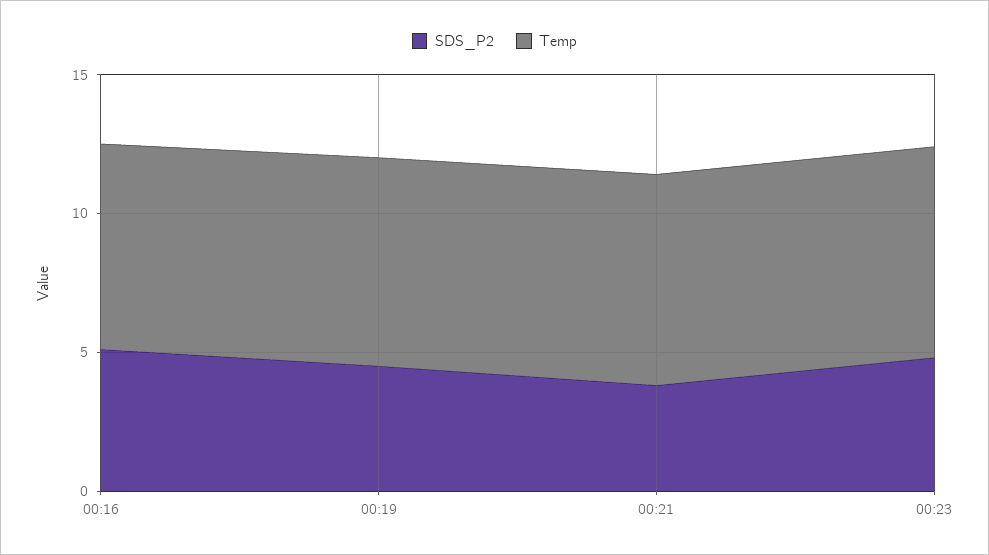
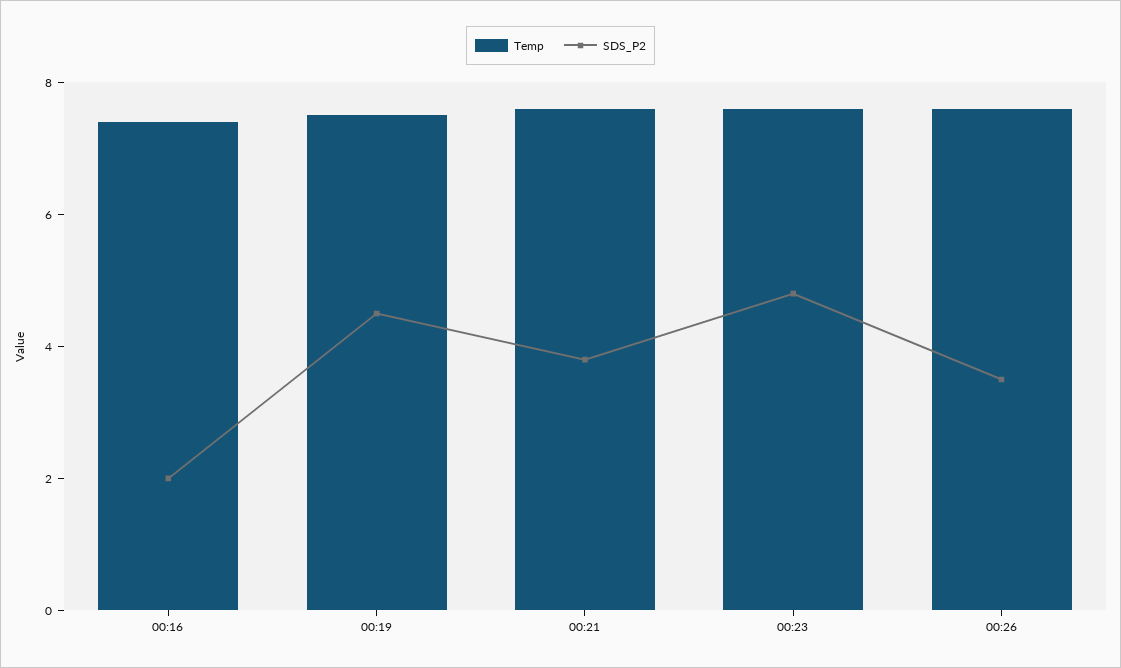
SDS_P2, 00:16: 5 -> 2
Temp, 00:26: none -> 7.5
SDS_P2, 00:26: none -> 3.5

